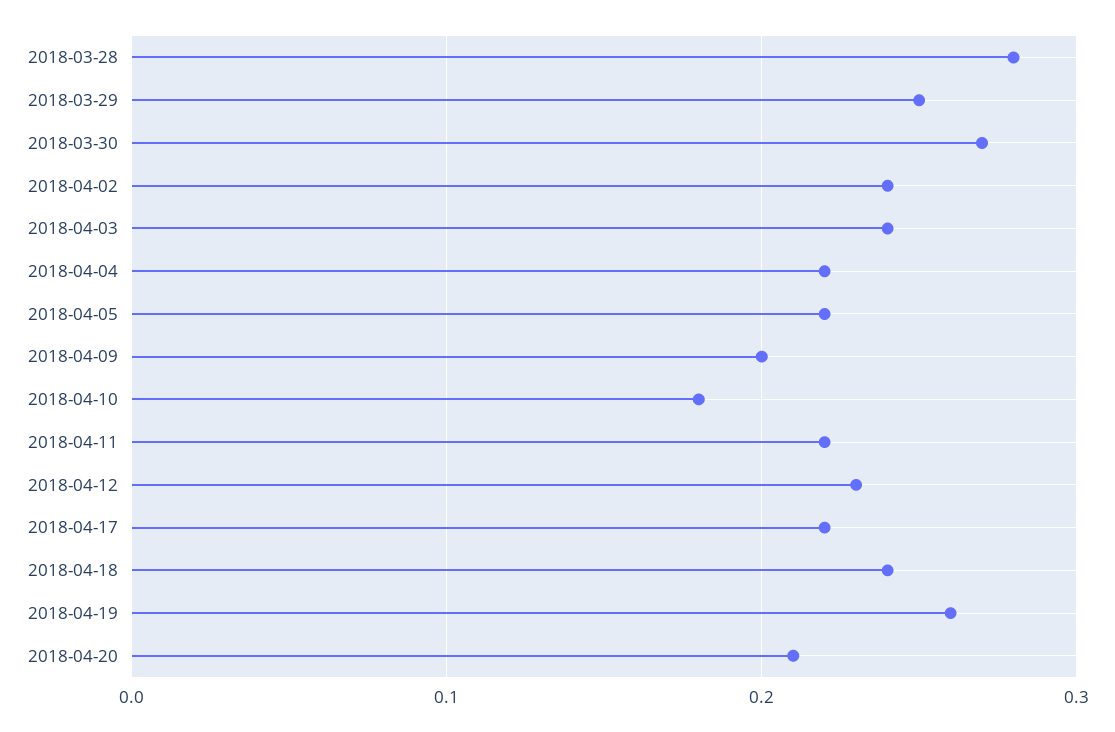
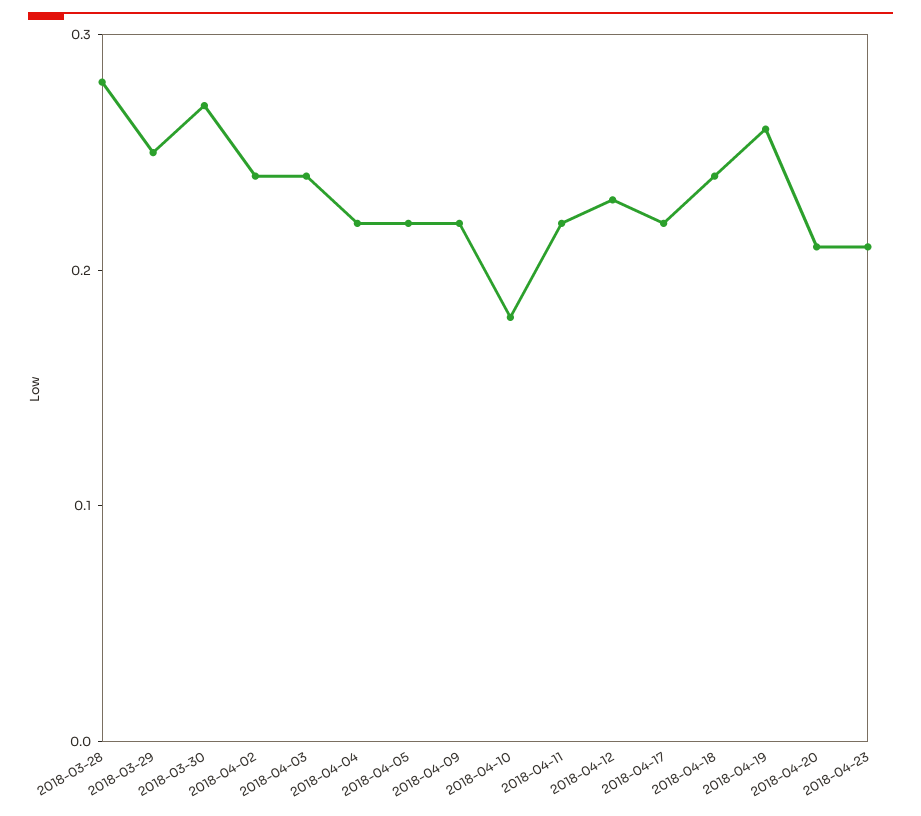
2018-04-09: 0.2 -> 0.22
2018-04-23: none -> 0.21

